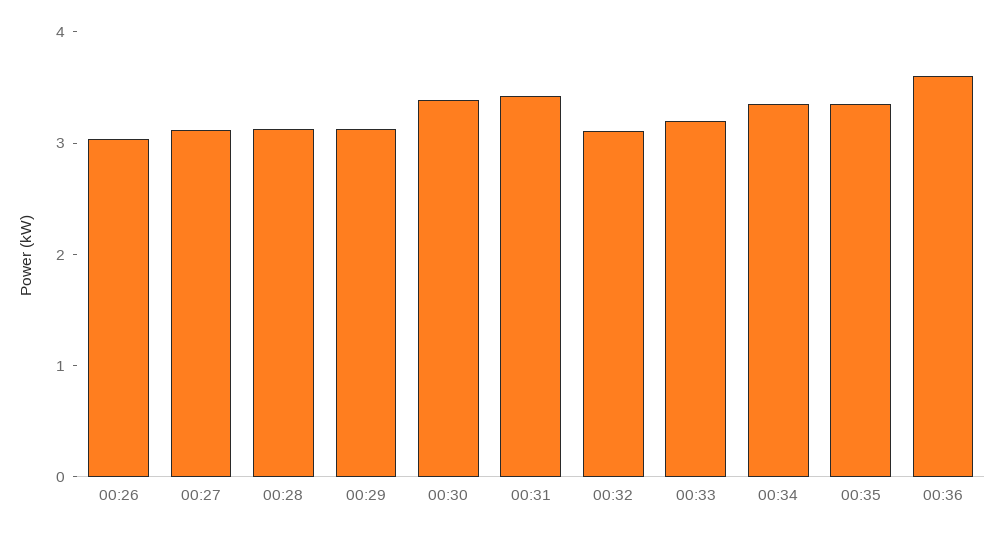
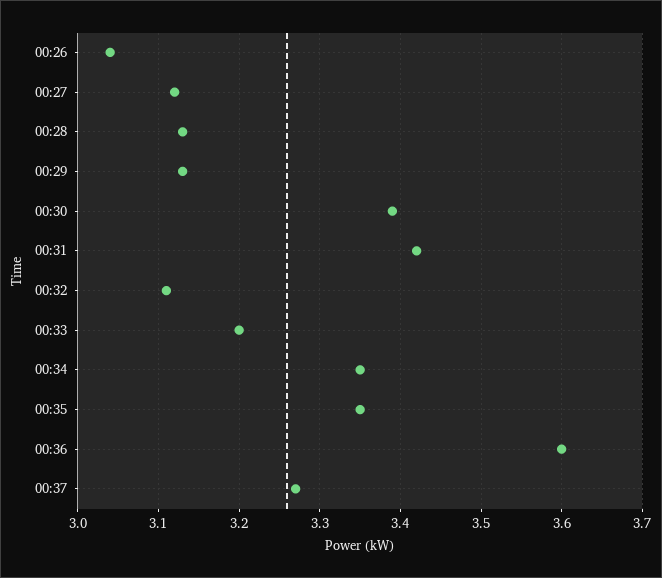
00:37: none -> 3.27

